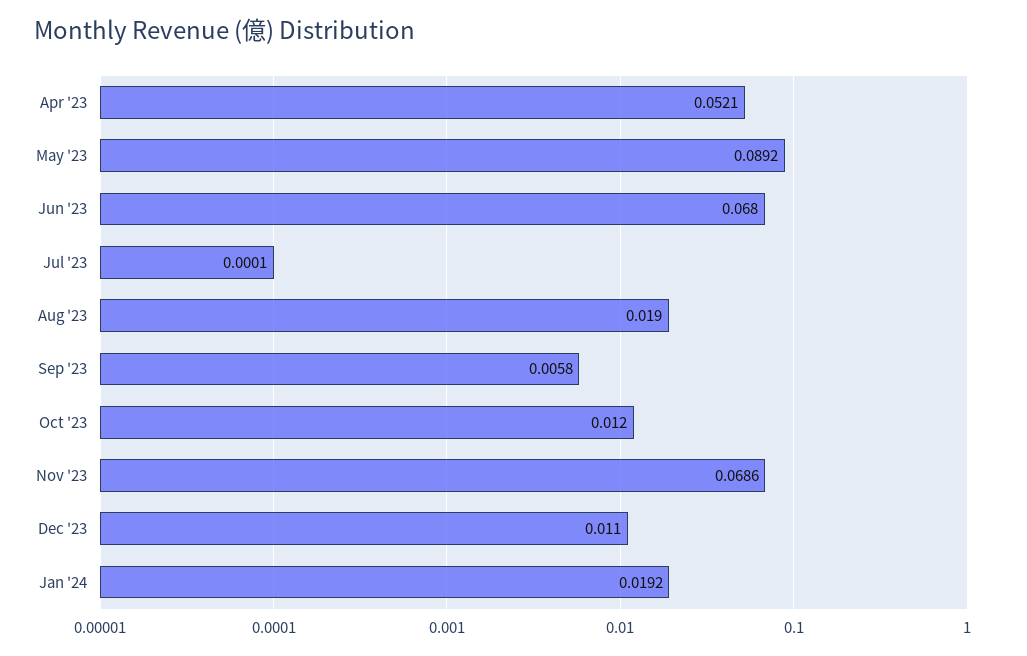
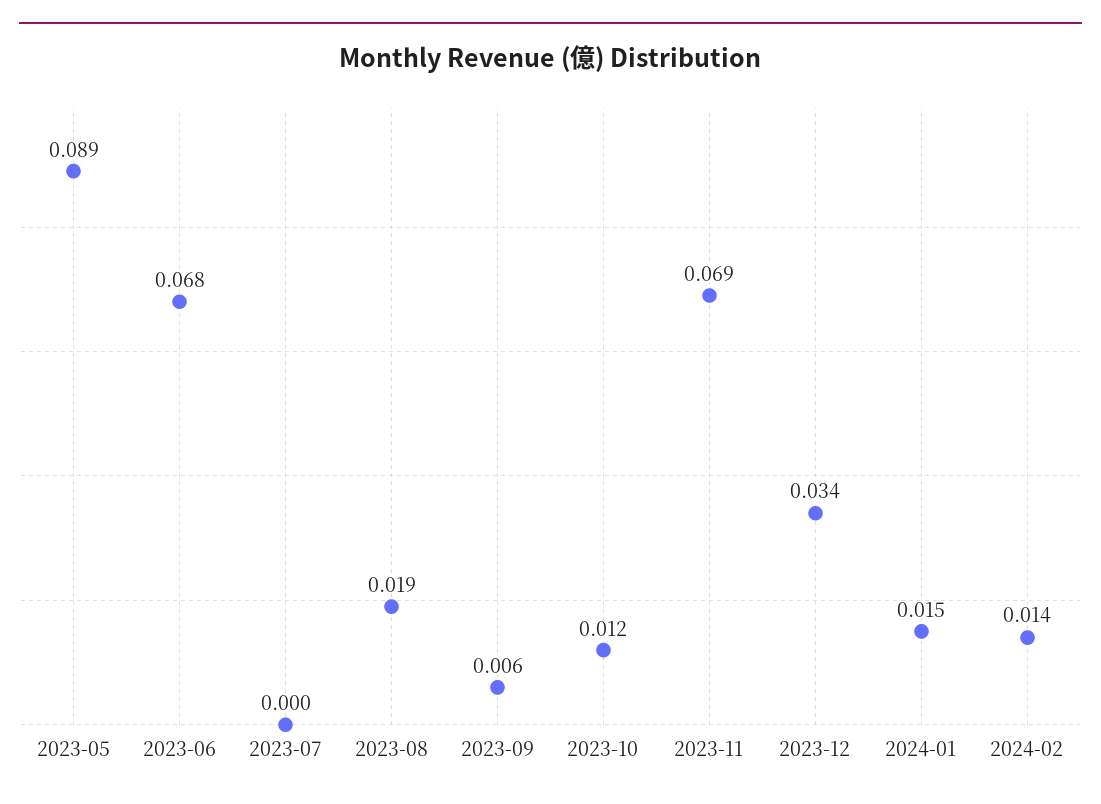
Apr '23: 0.0521 -> none
Dec '23: 0.011 -> 0.034
Jan '24: 0.0192 -> 0.015
2024-02: none -> 0.014

